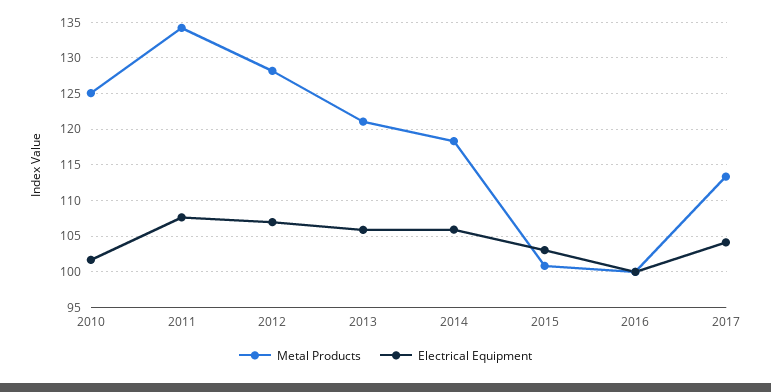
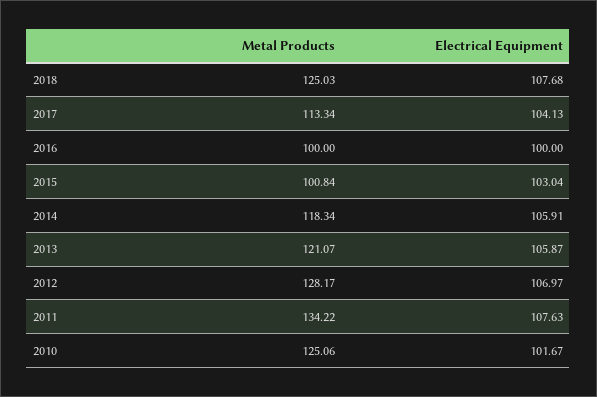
Metal Products, 2018: none -> 125.03
Electrical Equipment, 2018: none -> 107.68

